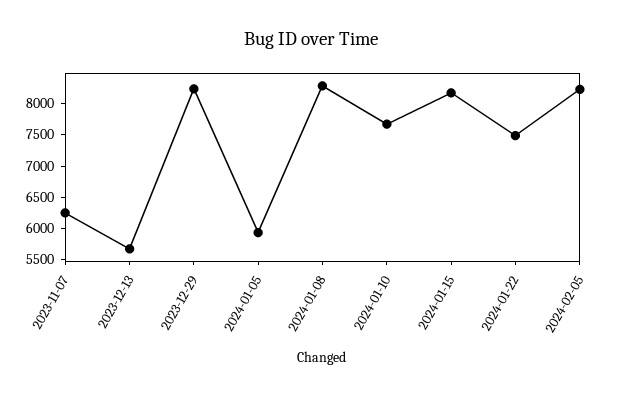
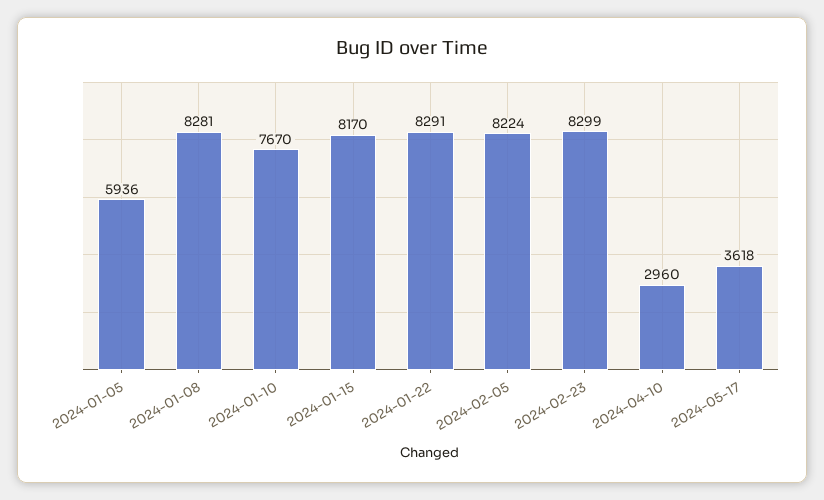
2023-11-07: 6250 -> none
2023-12-13: 5750 -> none
2023-12-29: 8250 -> none
2024-01-22: 7500 -> 8291
2024-02-23: none -> 8299
2024-04-10: none -> 2960
2024-05-17: none -> 3618

